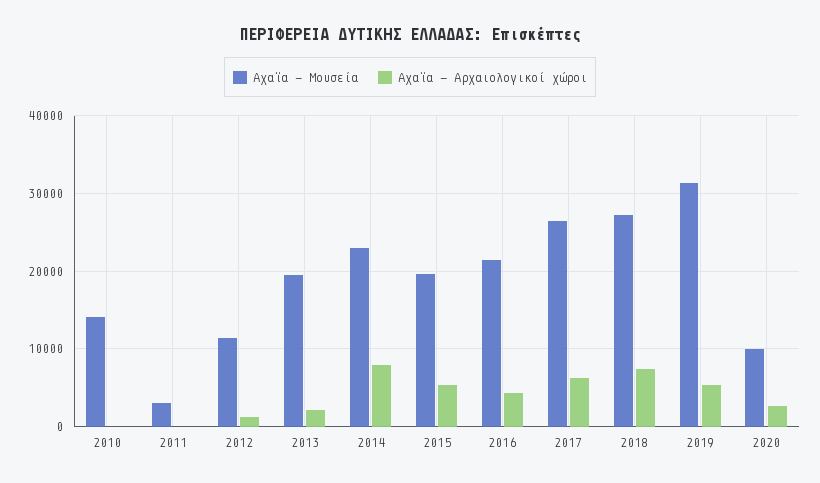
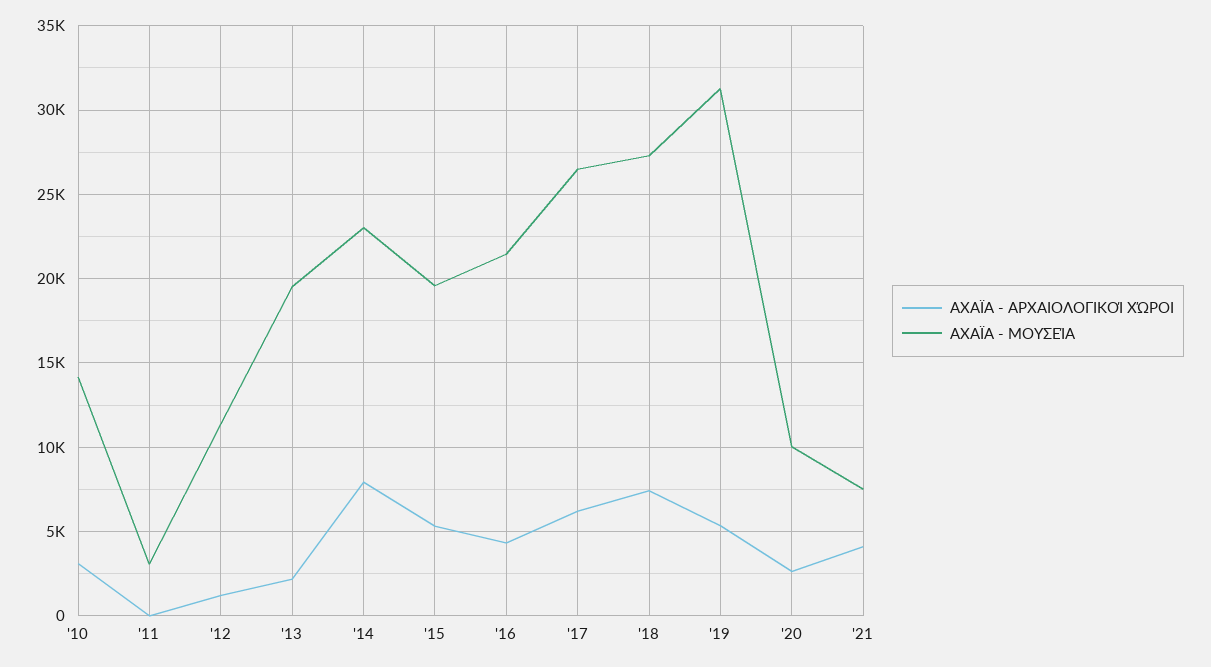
Αχαϊα - Αρχαιολογικοί χώροι, 2010: 0 -> 3000
Αχαϊα - Αρχαιολογικοί χώροι, '21: none -> 4000
Αχαϊα - Μουσεία, '21: none -> 7500

